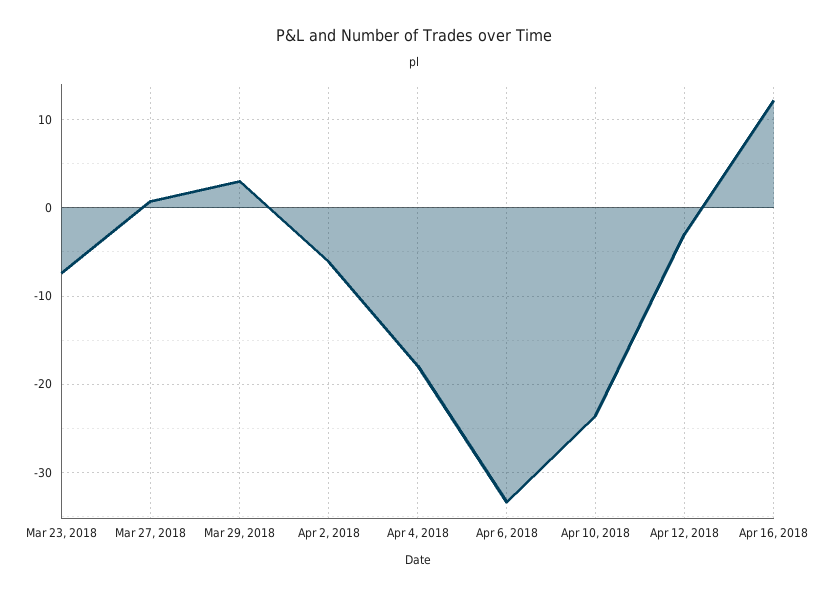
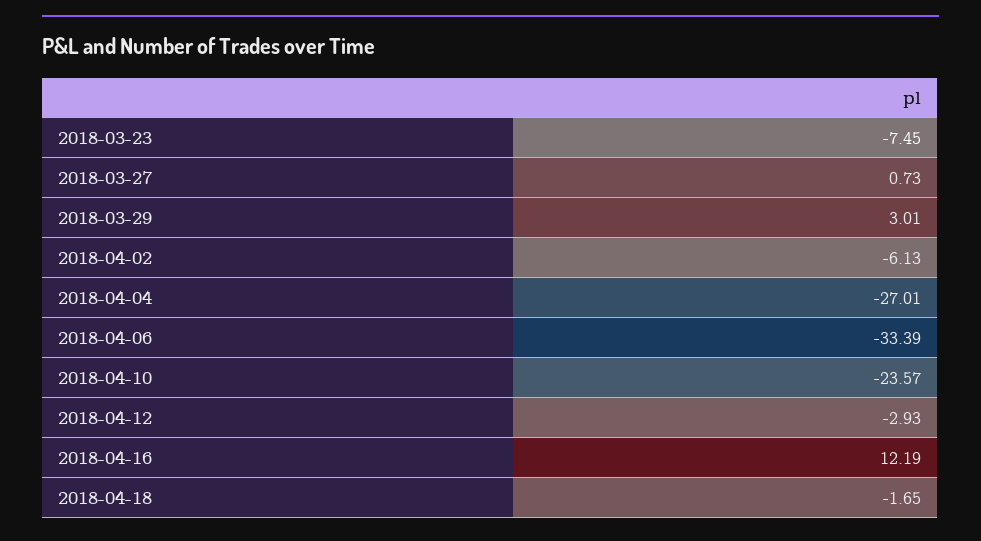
Apr 4, 2018: -18 -> -27.01
2018-04-18: none -> -1.65

